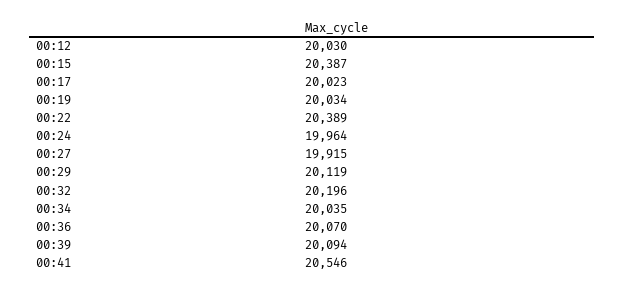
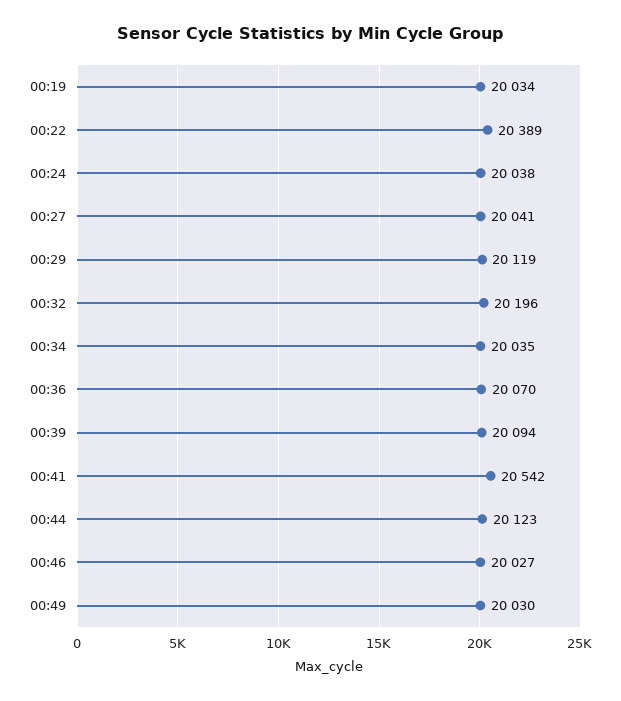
00:12: 20030 -> none
00:15: 20387 -> none
00:17: 20023 -> none
00:24: 19964 -> 20038
00:27: 19915 -> 20041
00:41: 20546 -> 20542
00:44: none -> 20123
00:46: none -> 20027
00:49: none -> 20030

